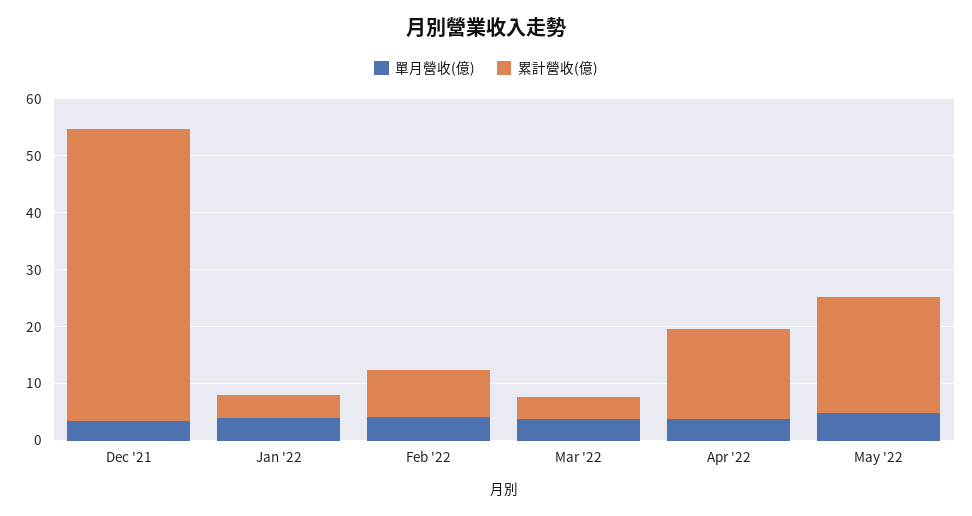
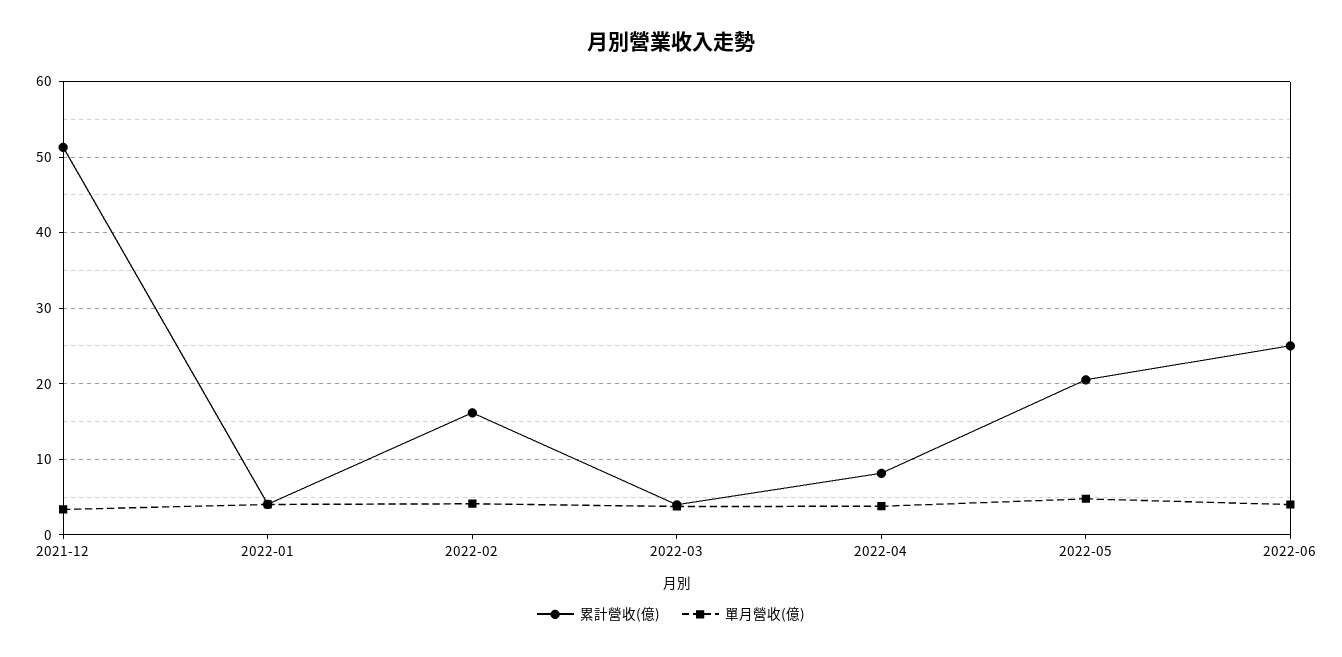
累計營收(億), Feb '22: 8 -> 16
累計營收(億), Apr '22: 16 -> 8
累計營收(億), 2022-06: none -> 25
單月營收(億), 2022-06: none -> 4

